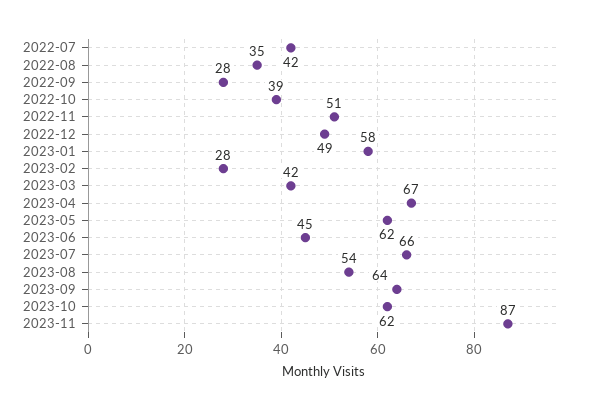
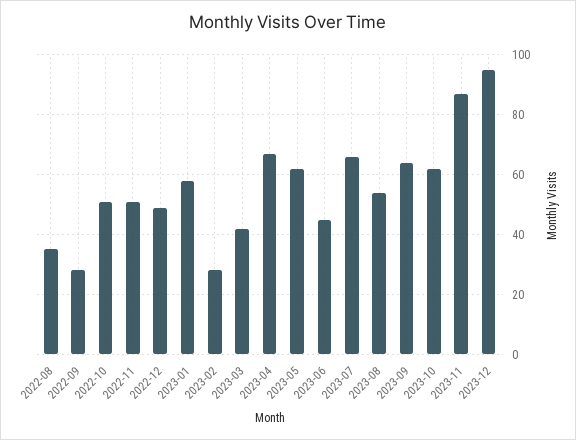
2022-07: 42 -> none
2022-10: 39 -> 50
2023-12: none -> 95

